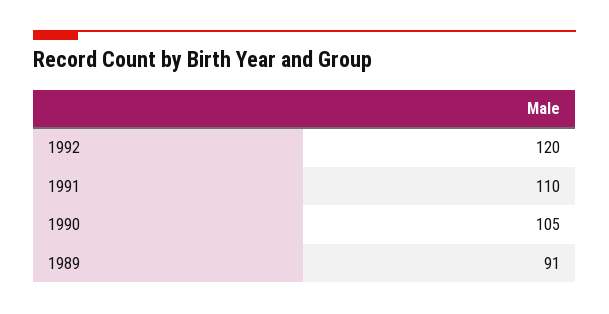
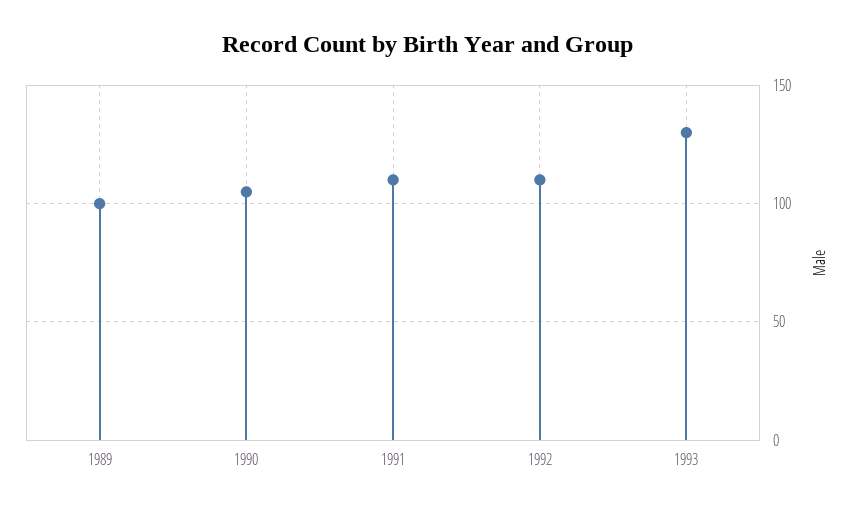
1992: 120 -> 110
1989: 91 -> 100
1993: none -> 130

